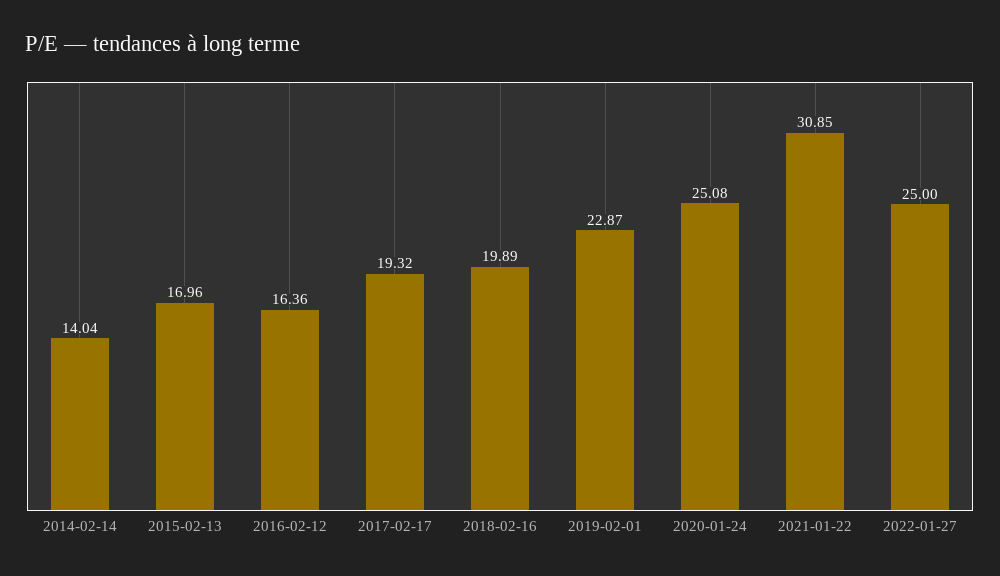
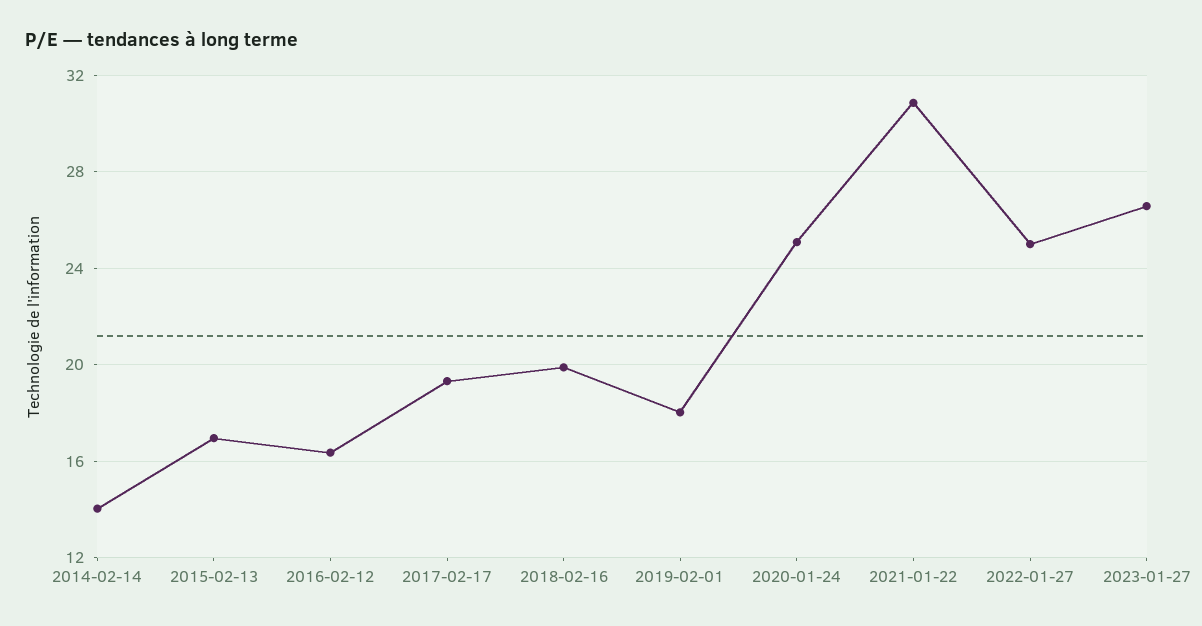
2019-02-01: 22.87 -> 18
2023-01-27: none -> 26.5

